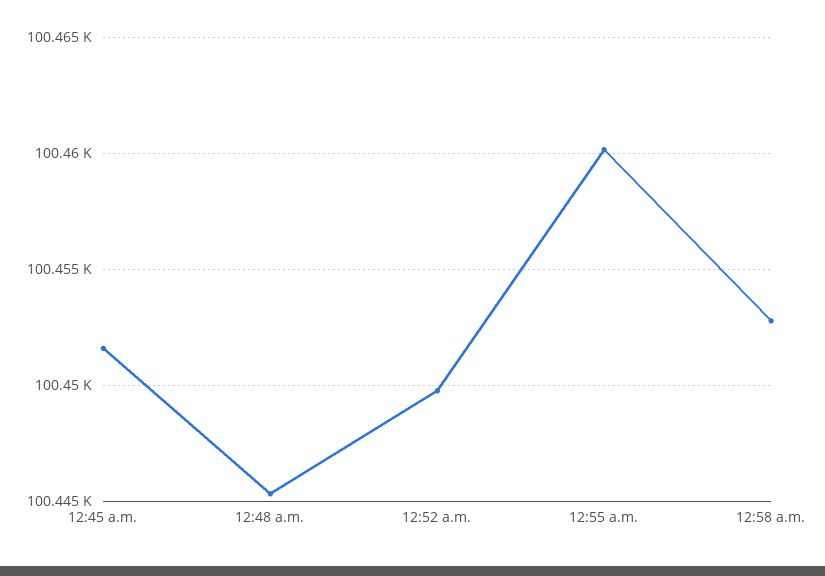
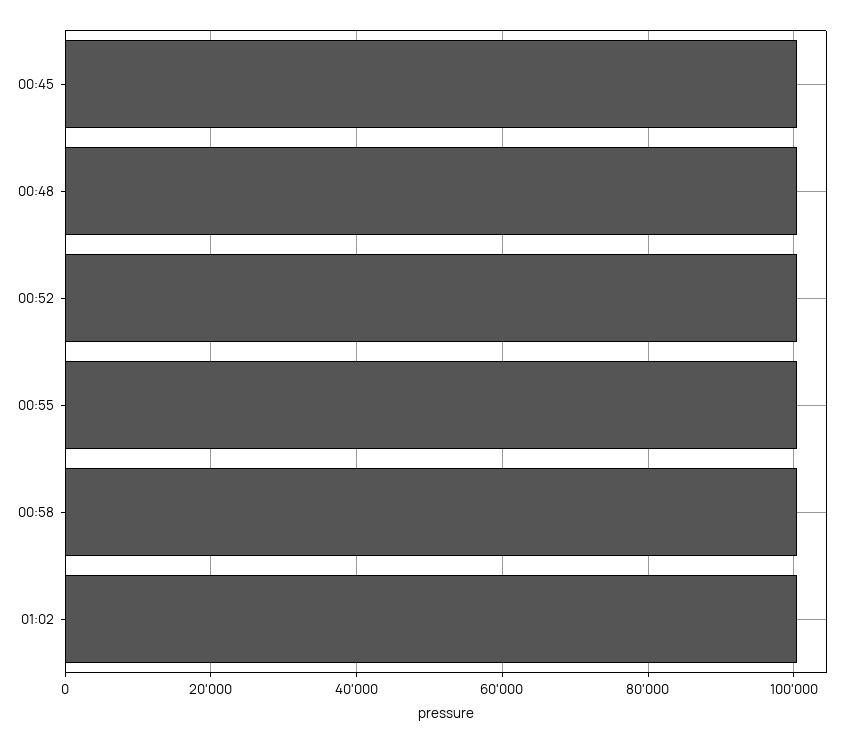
01:02: none -> 100000

